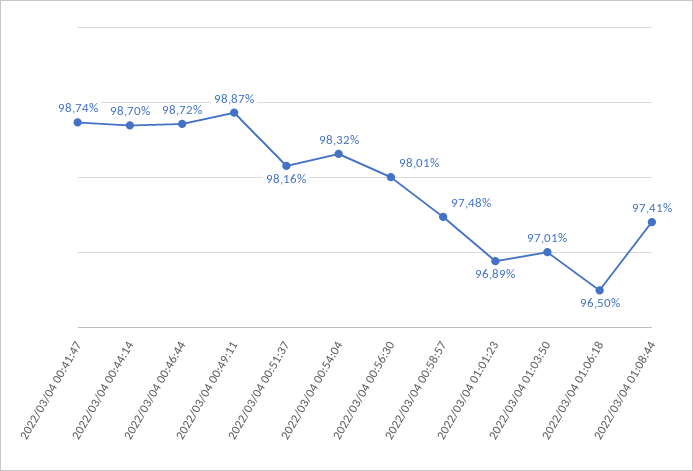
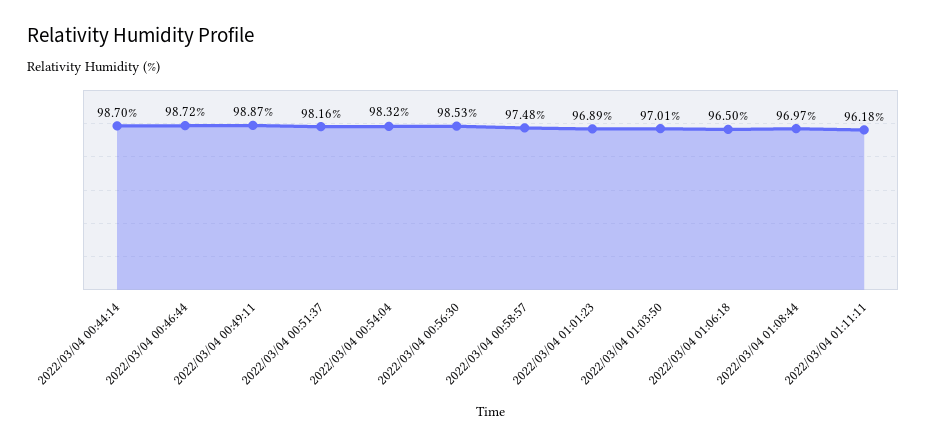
2022/03/04 00:41:47: 98.74 -> none
2022/03/04 00:56:30: 98.01 -> 98.53
2022/03/04 01:08:44: 97.41 -> 96.97
2022/03/04 01:11:11: none -> 96.18

